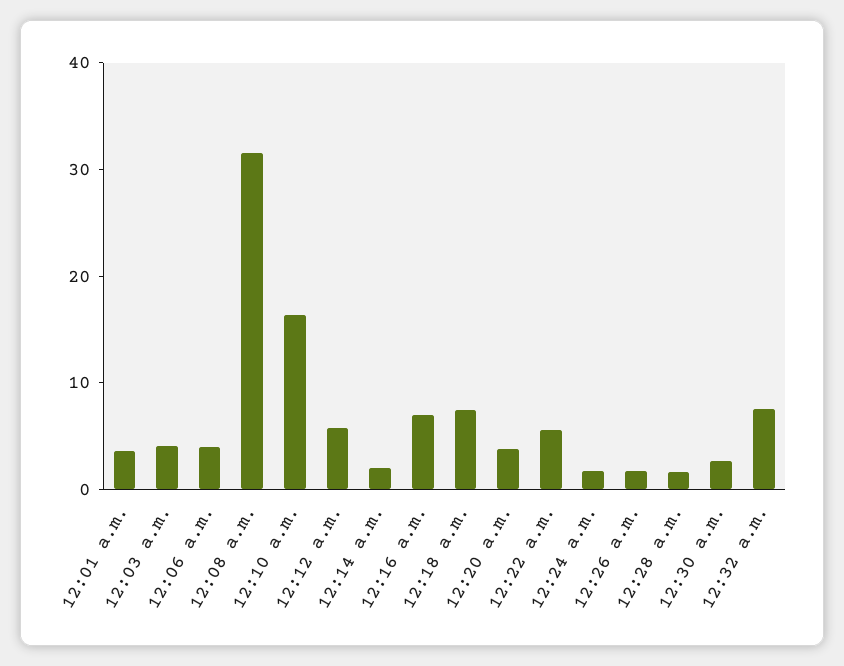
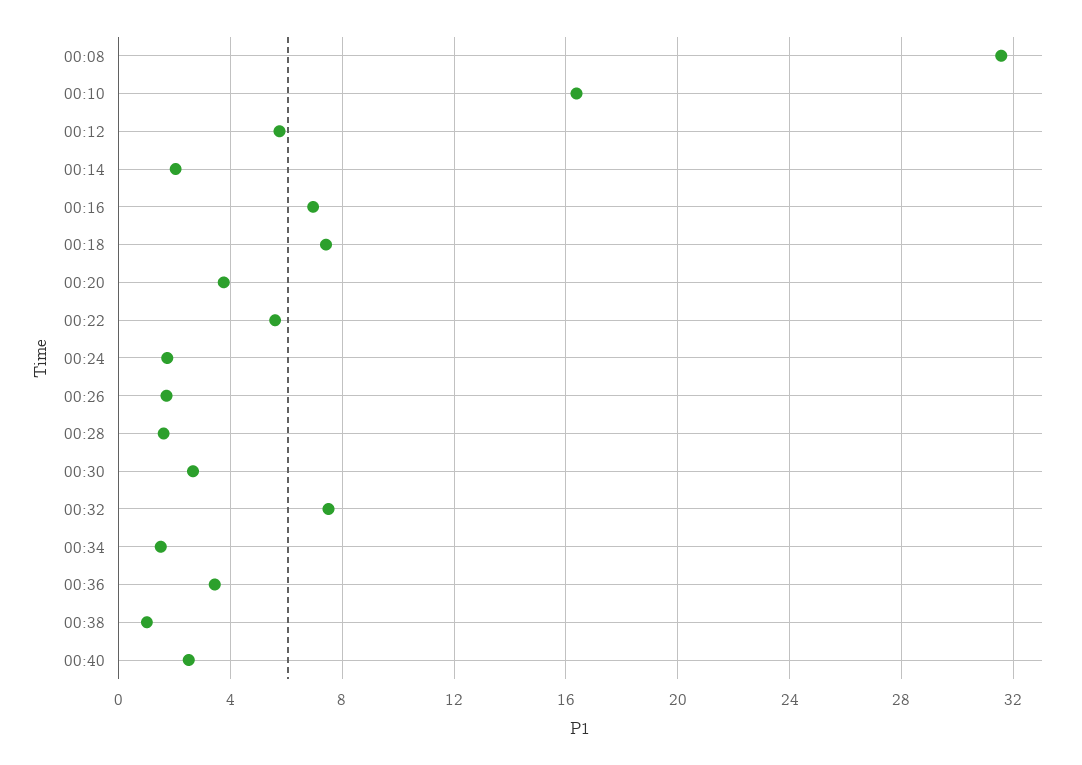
12:01 a.m.: 4 -> none
12:03 a.m.: 4 -> none
12:06 a.m.: 4 -> none
00:34: none -> 1.5
00:36: none -> 3.5
00:38: none -> 1
00:40: none -> 2.5

